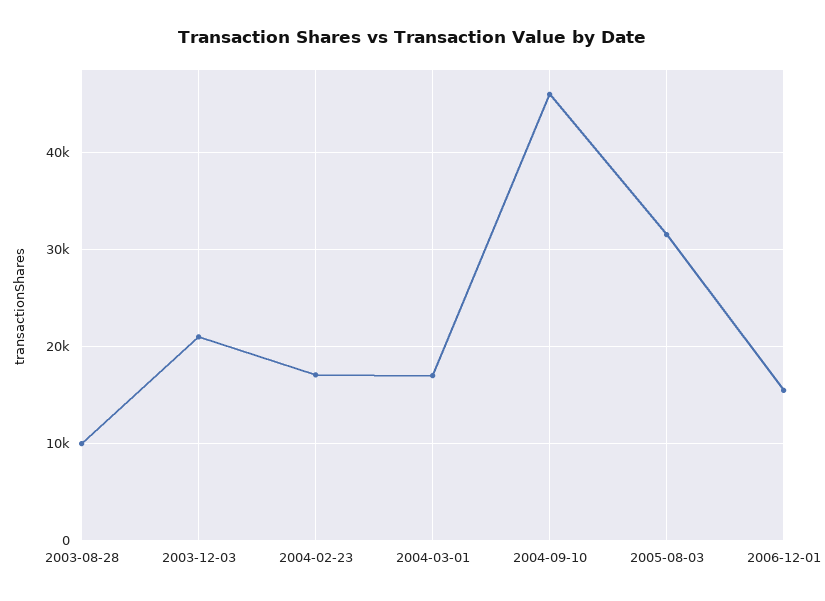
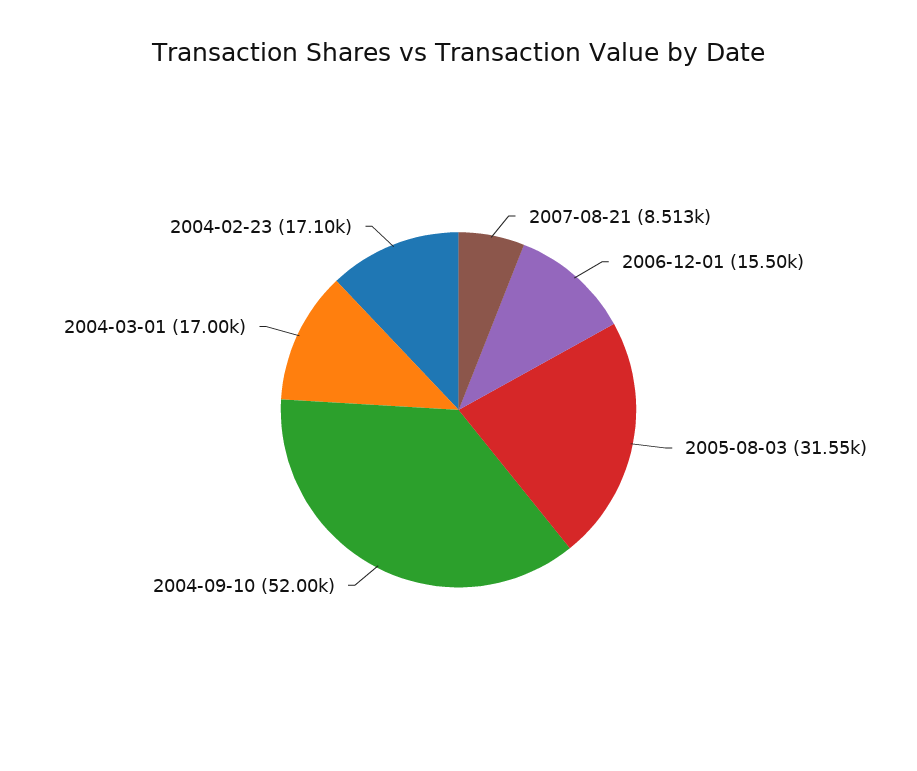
2003-08-28: 10000 -> none
2003-12-03: 21000 -> none
2004-09-10: 46000 -> 52000
2007-08-21: none -> 8513

